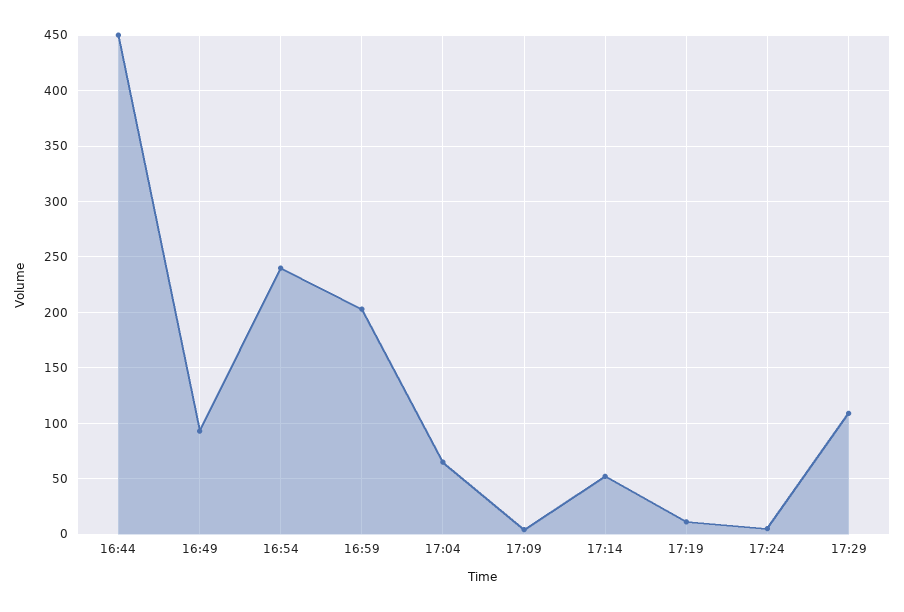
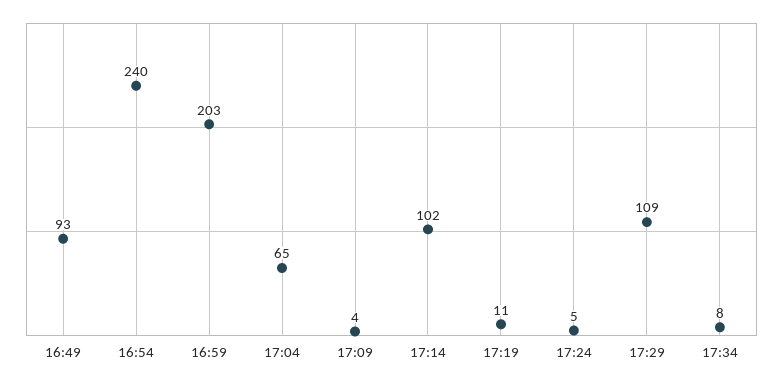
16:44: 450 -> none
17:14: 50 -> 102
17:34: none -> 8

